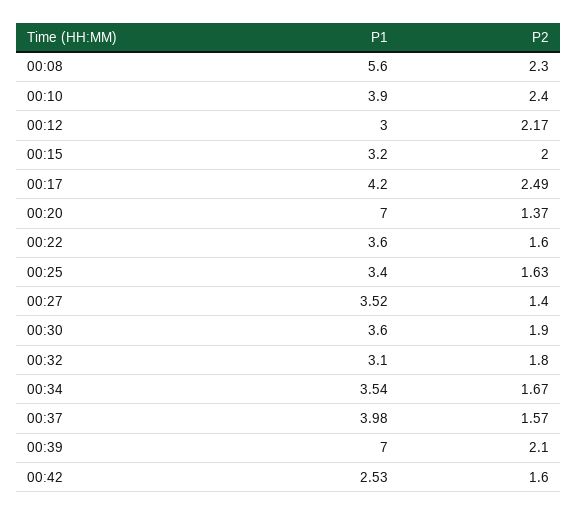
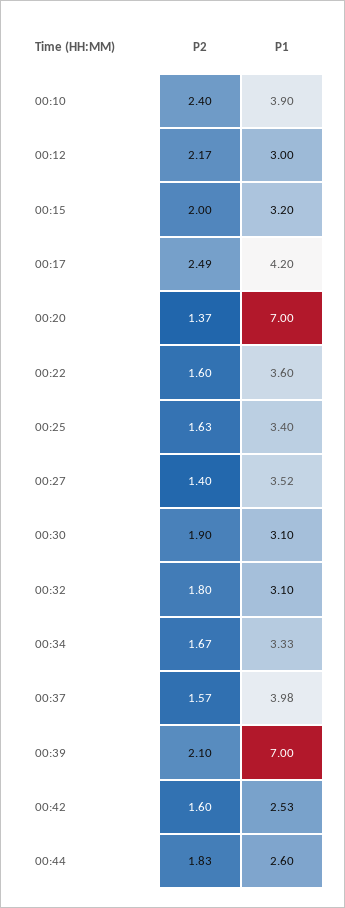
P1, 00:08: 5.6 -> none
P2, 00:08: 2.3 -> none
P1, 00:30: 3.6 -> 3.1
P1, 00:34: 3.54 -> 3.33
P2, 00:44: none -> 1.83
P1, 00:44: none -> 2.6

